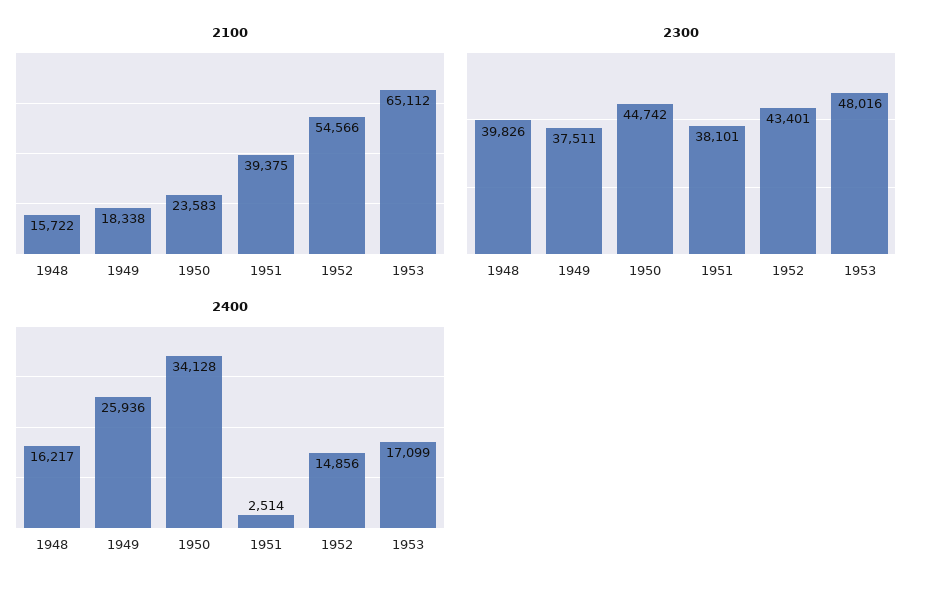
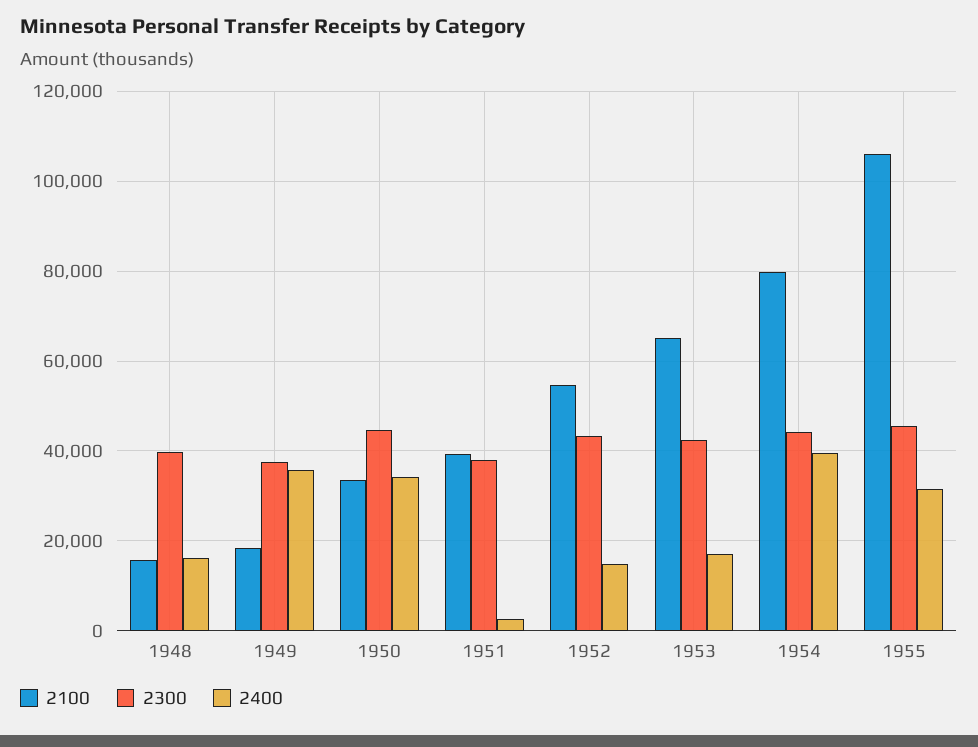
2100, 1950: 23583 -> 34000
2300, 1953: 48016 -> 42000
2400, 1949: 25936 -> 36000
2100, 1954: none -> 80000
2300, 1954: none -> 44000
2400, 1954: none -> 40000
2100, 1955: none -> 106000
2300, 1955: none -> 46000
2400, 1955: none -> 32000

